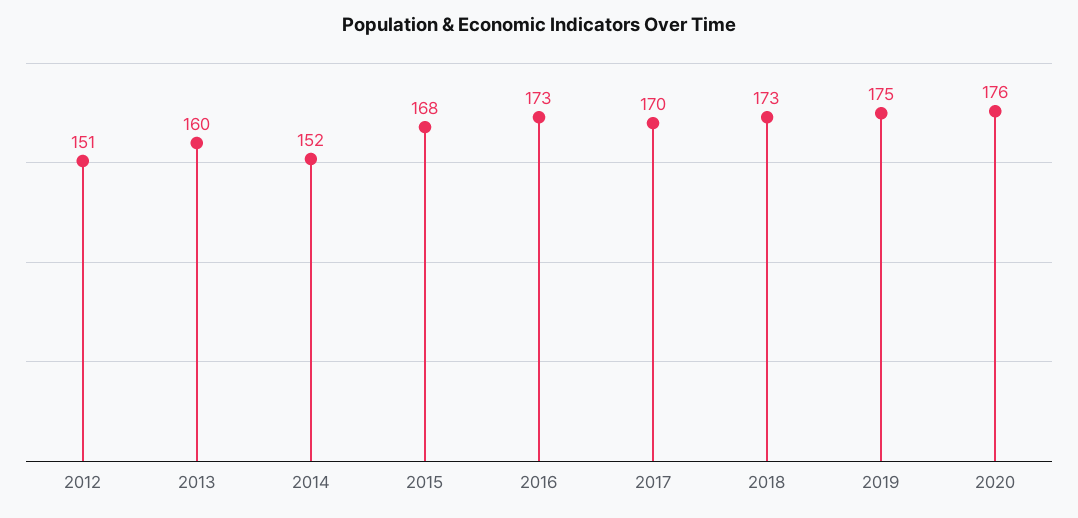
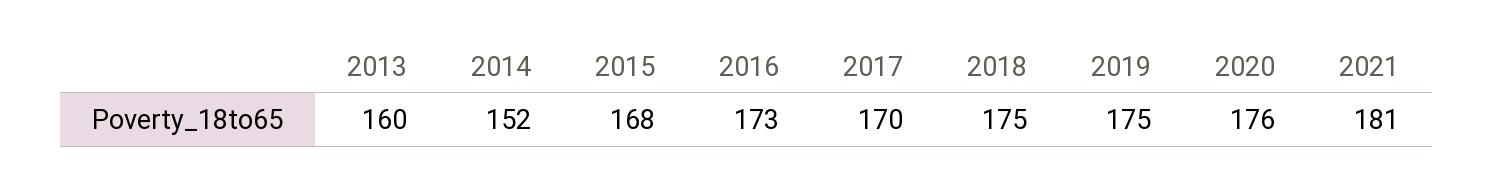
2012: 151 -> none
2018: 173 -> 175
2021: none -> 181

